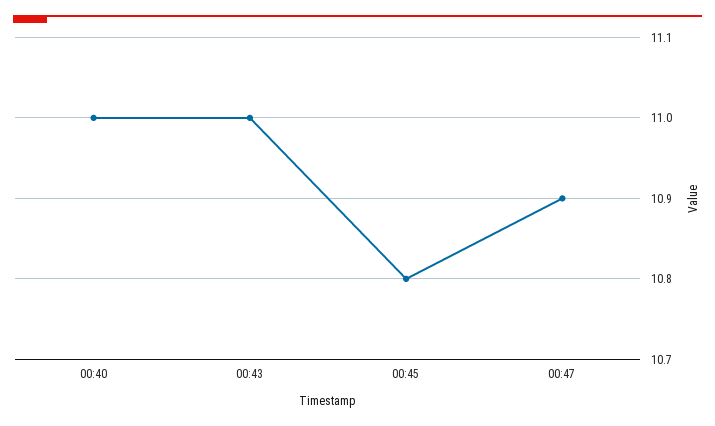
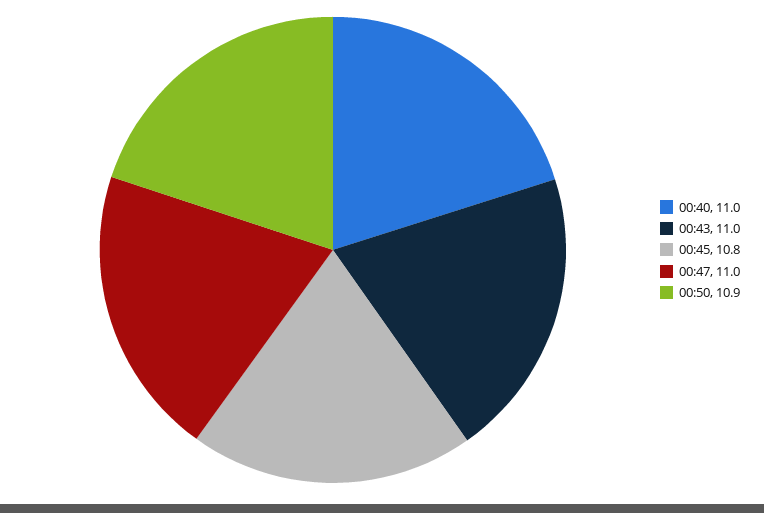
00:47: 10.9 -> 11
00:50: none -> 10.9

